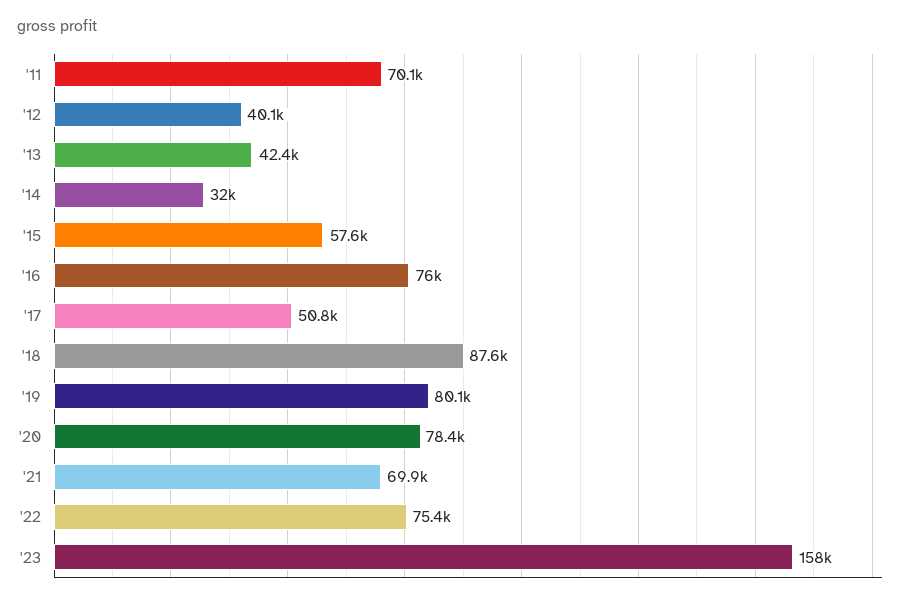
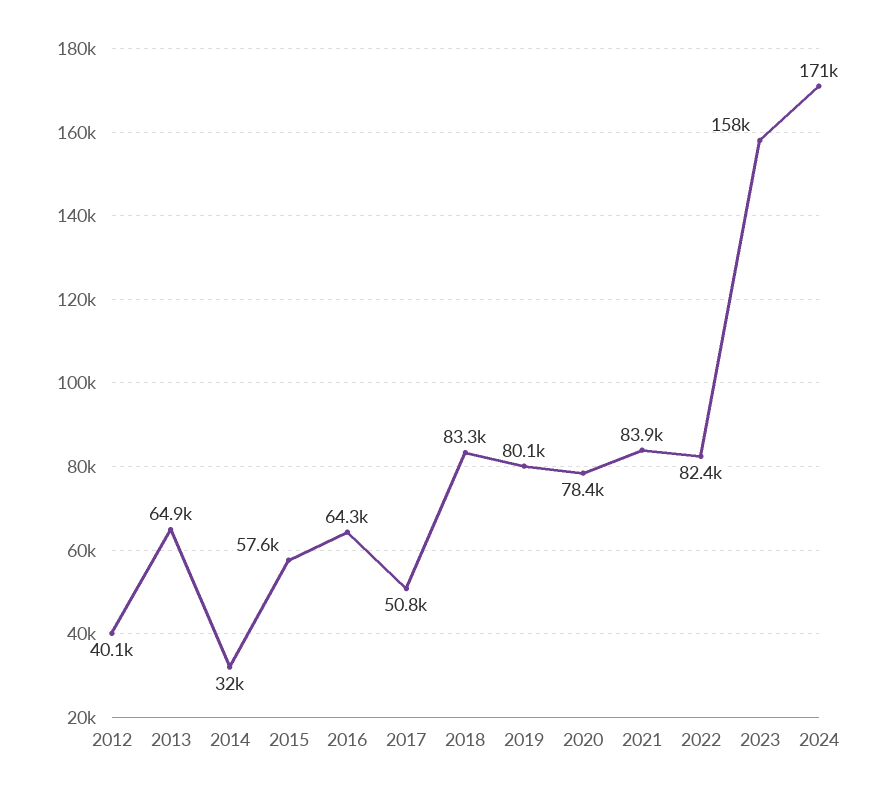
'11: 70100 -> none
'13: 42400 -> 64900
'16: 76000 -> 64300
'18: 87600 -> 83300
'21: 69900 -> 83900
'22: 75400 -> 82400
2024: none -> 171000

